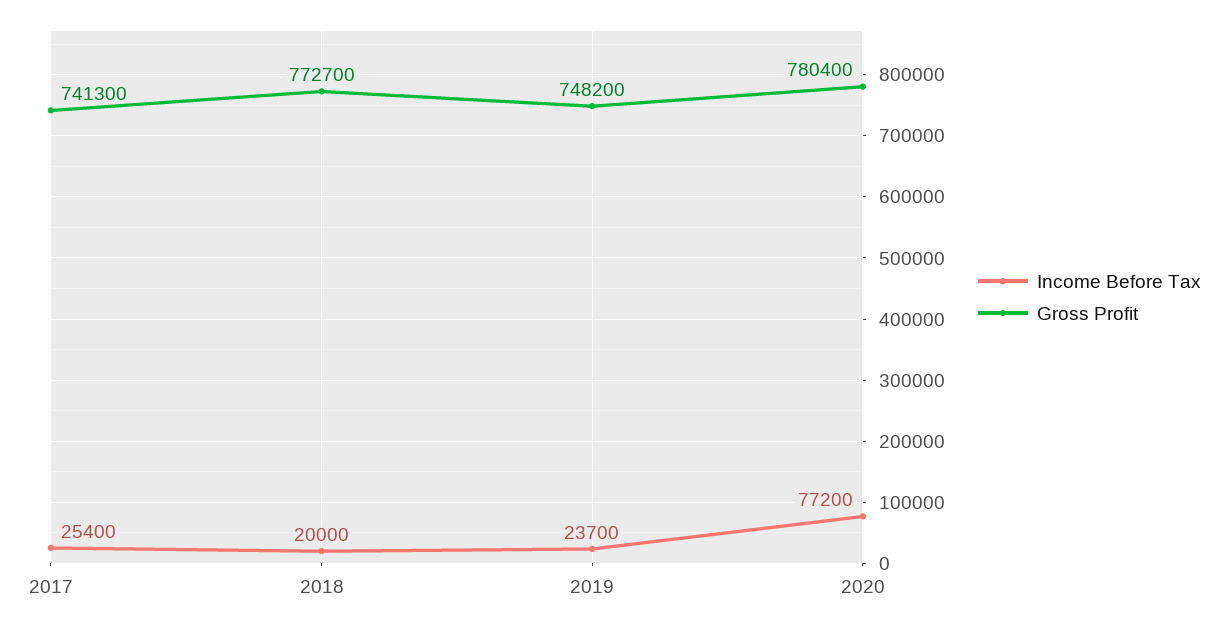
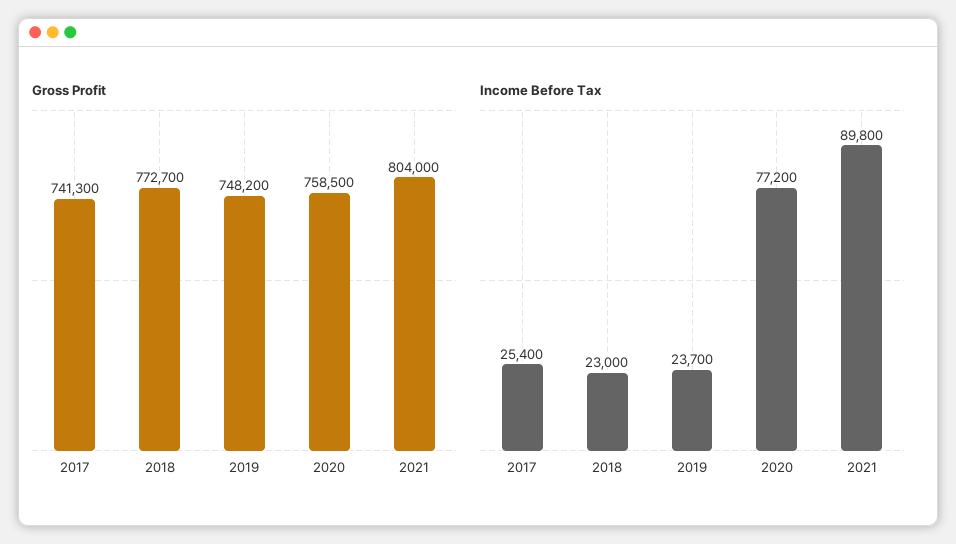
Income Before Tax, 2018: 20000 -> 23000
Gross Profit, 2020: 780400 -> 758500
Gross Profit, 2021: none -> 804000
Income Before Tax, 2021: none -> 89800

